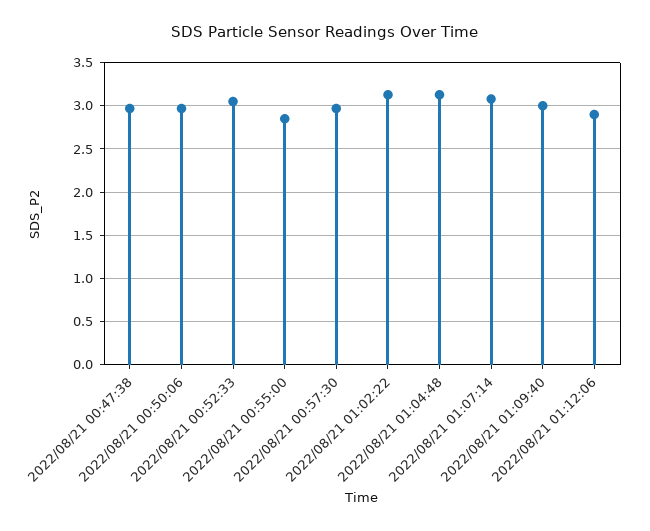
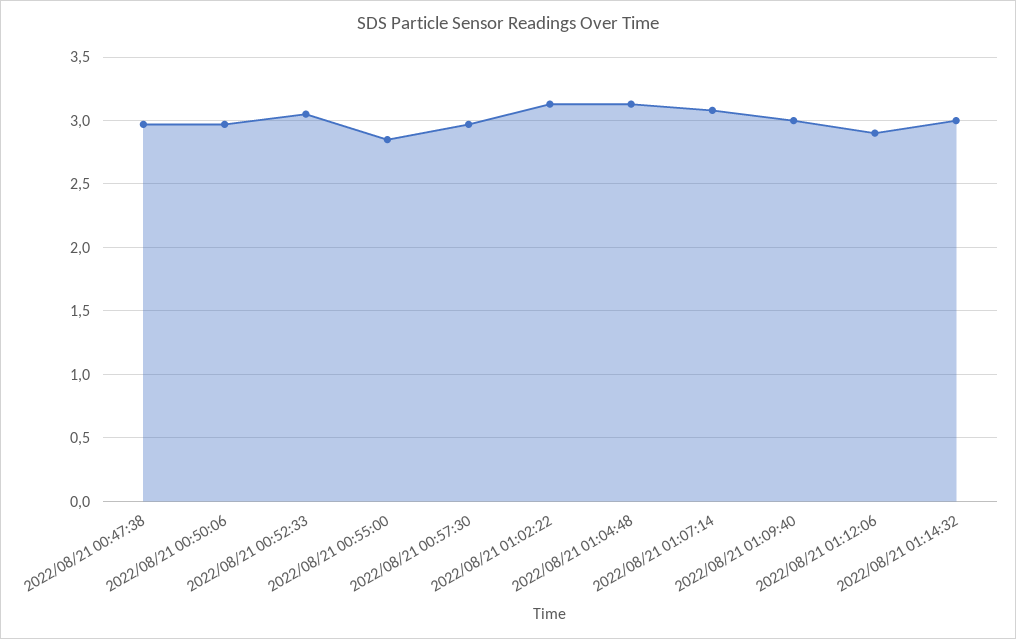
2022/08/21 01:14:32: none -> 3

